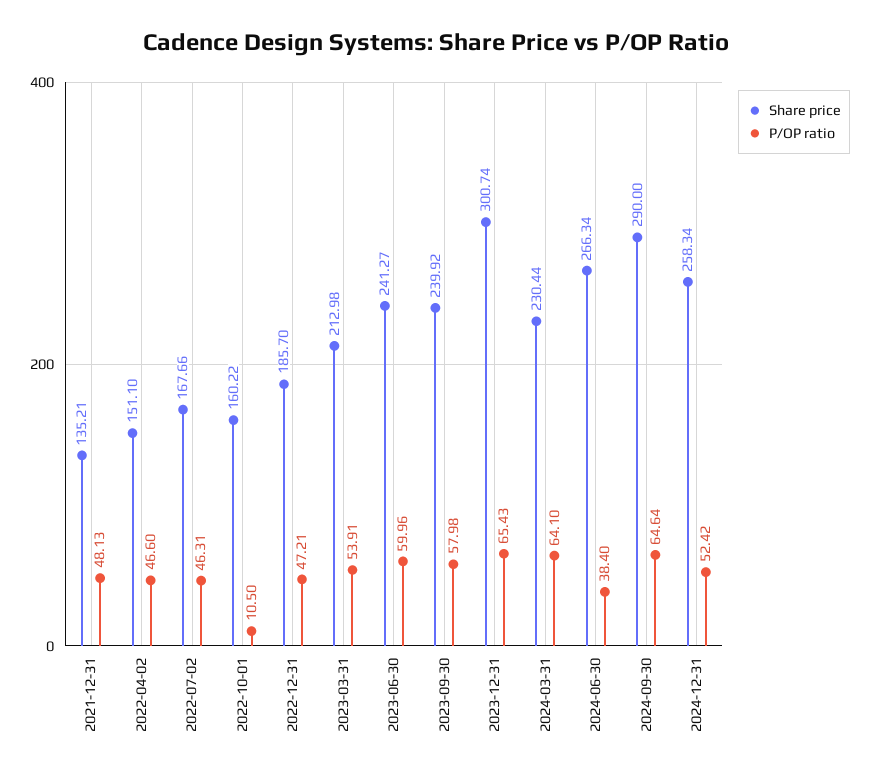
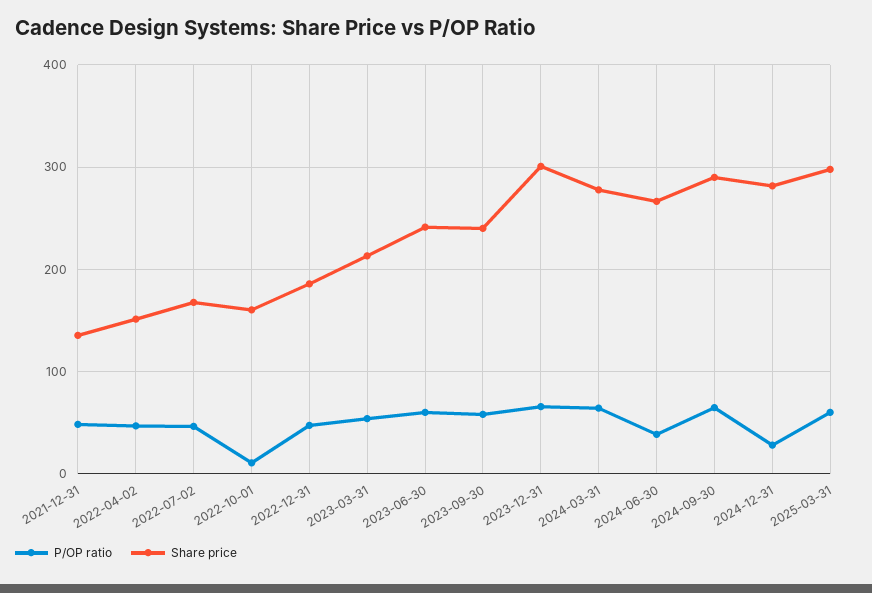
Share price, 2024-03-31: 230.44 -> 280
Share price, 2024-12-31: 258.34 -> 280
P/OP ratio, 2024-12-31: 52.42 -> 30
P/OP ratio, 2025-03-31: none -> 60
Share price, 2025-03-31: none -> 300

